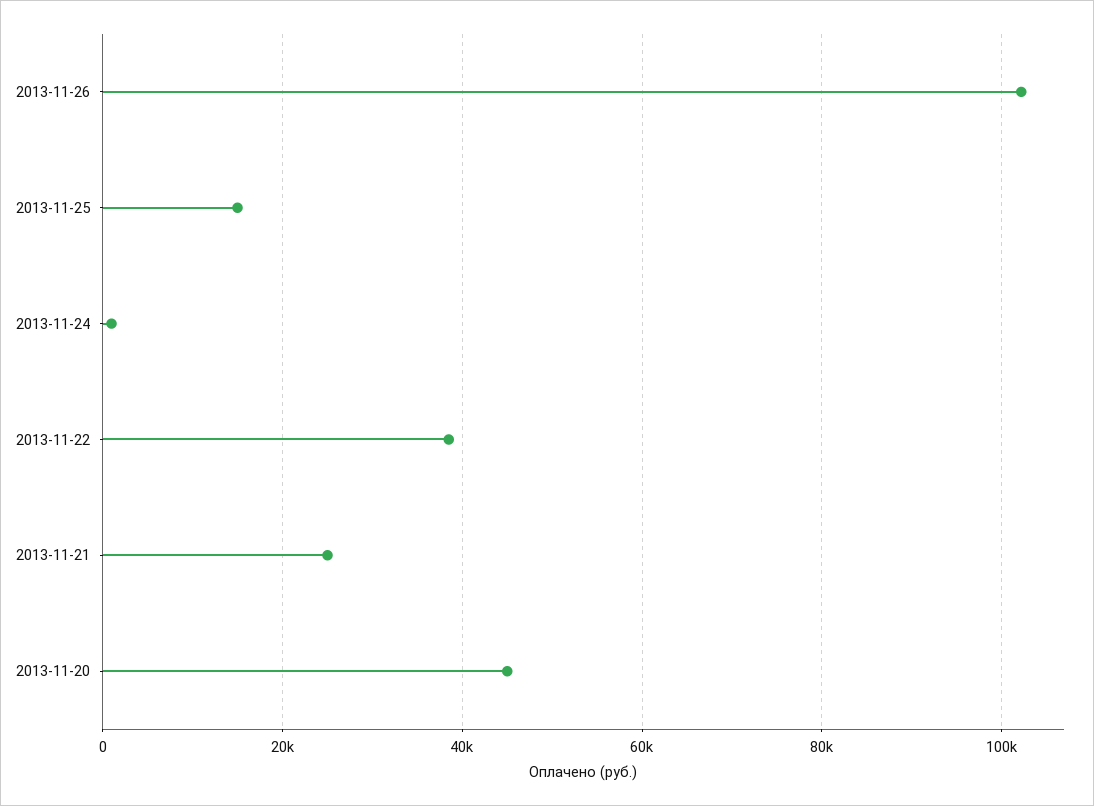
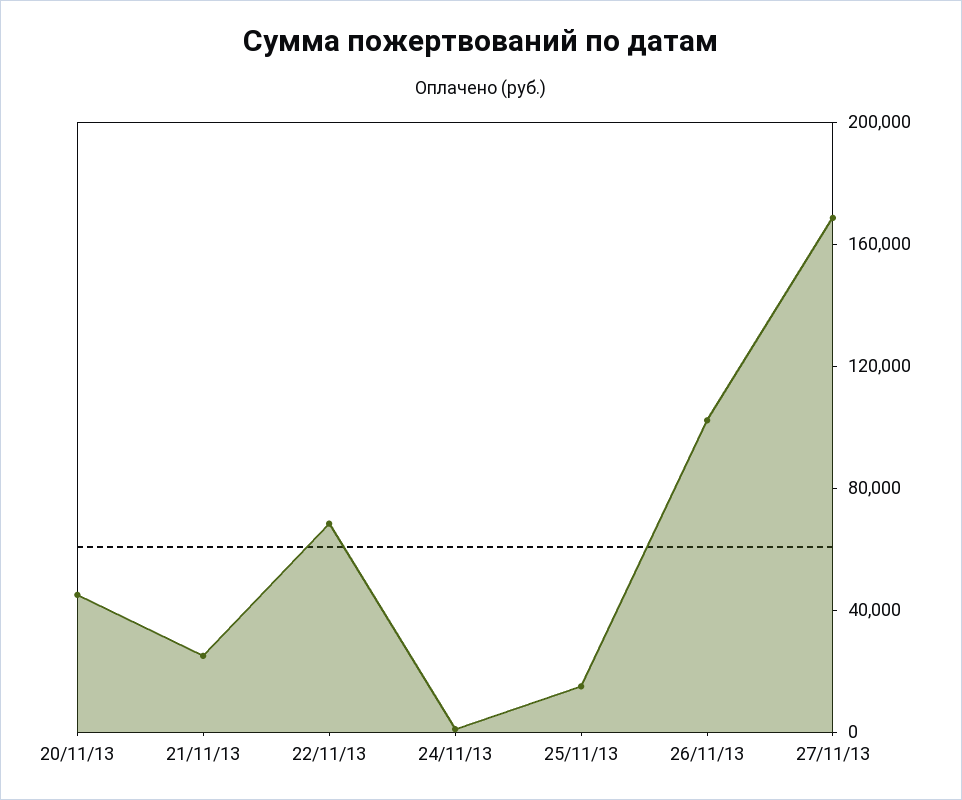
2013-11-22: 38000 -> 70000
27/11/13: none -> 170000

